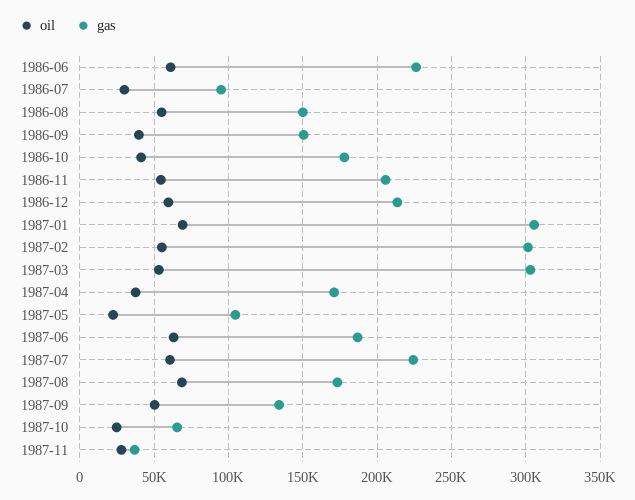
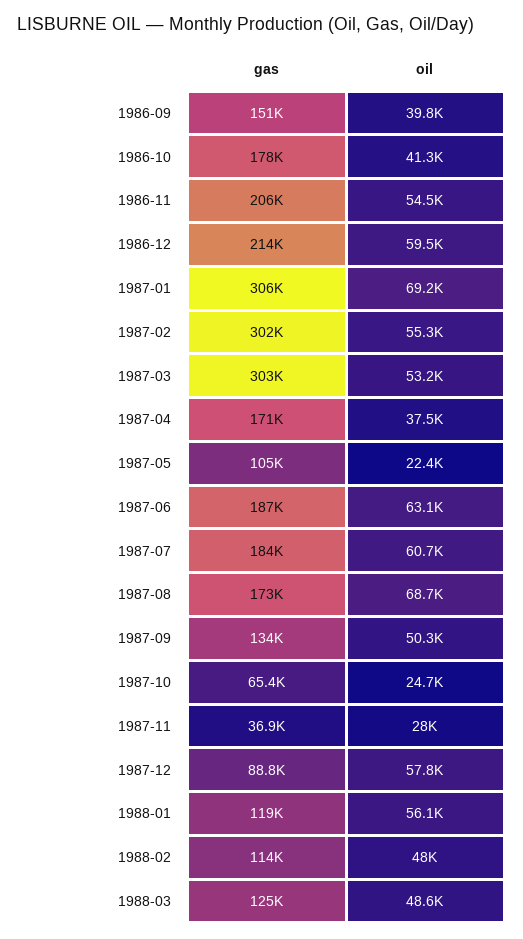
oil, 1986-06: 60000 -> none
gas, 1986-06: 225000 -> none
oil, 1986-07: 30000 -> none
gas, 1986-07: 95000 -> none
oil, 1986-08: 55000 -> none
gas, 1986-08: 150000 -> none
gas, 1987-07: 225000 -> 184000
gas, 1987-12: none -> 88800
oil, 1987-12: none -> 57800
gas, 1988-01: none -> 119000
oil, 1988-01: none -> 56100
gas, 1988-02: none -> 114000
oil, 1988-02: none -> 48000
gas, 1988-03: none -> 125000
oil, 1988-03: none -> 48600

